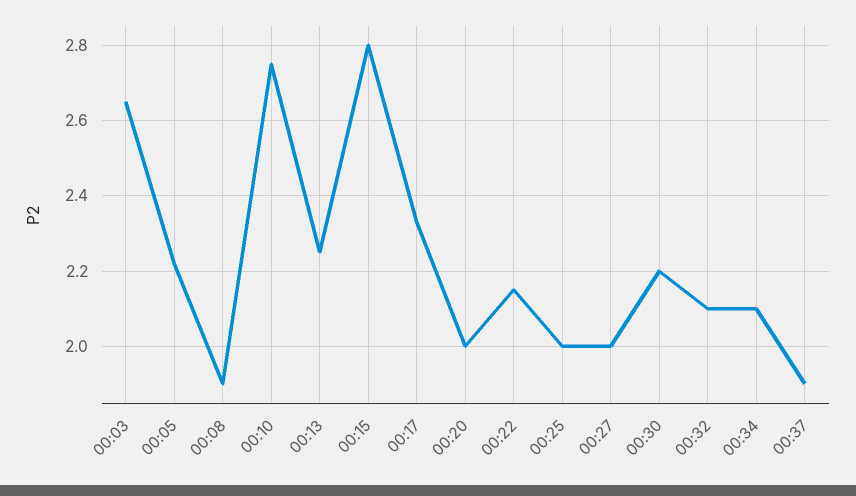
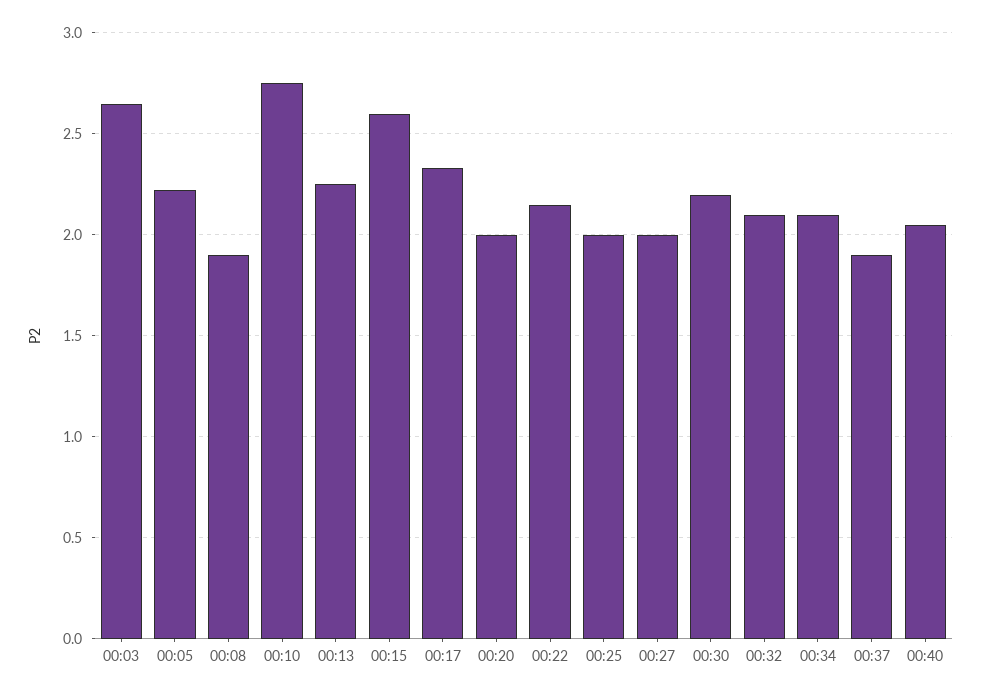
00:15: 2.8 -> 2.6
00:40: none -> 2.05

